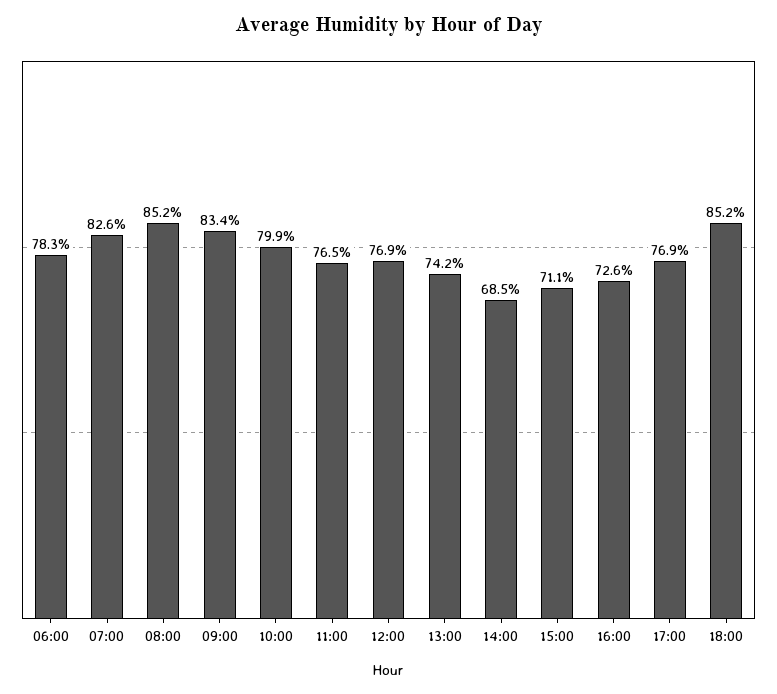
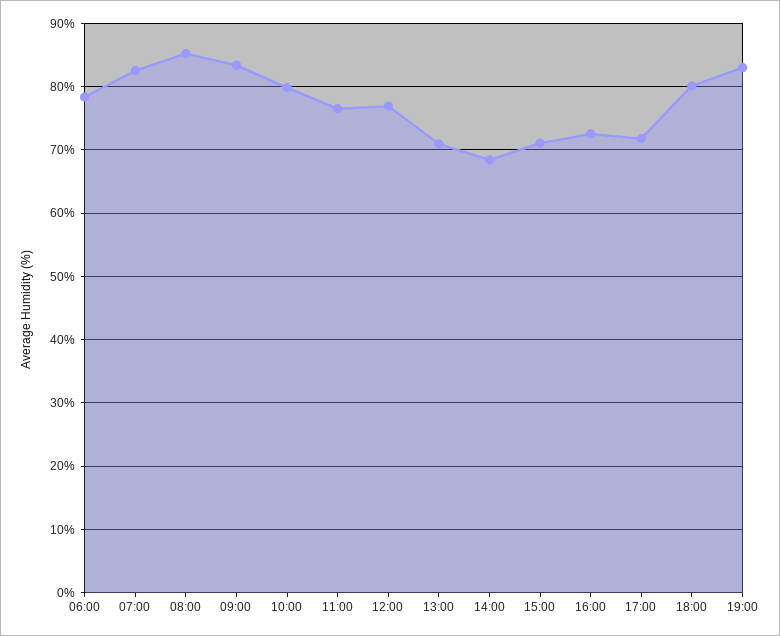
13:00: 74.2 -> 71
17:00: 76.9 -> 72
18:00: 85.2 -> 80
19:00: none -> 83

